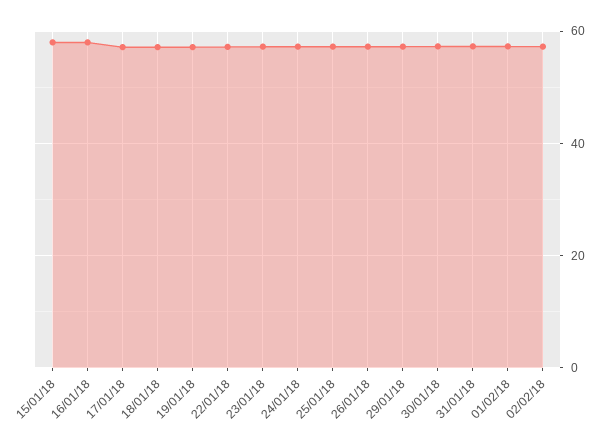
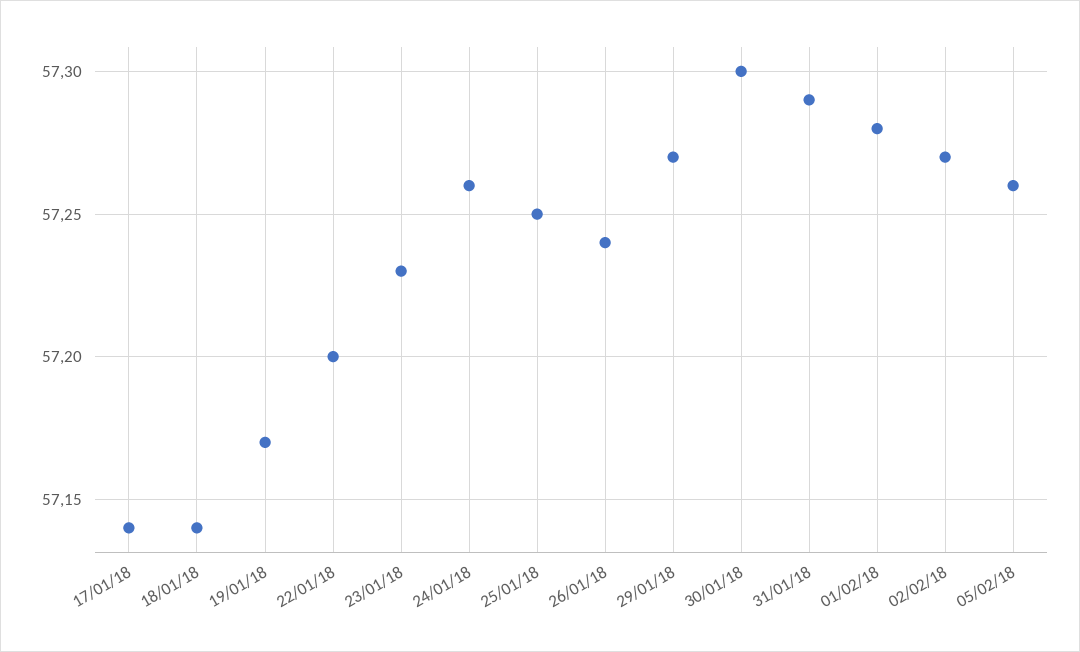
15/01/18: 58 -> none
16/01/18: 58 -> none
05/02/18: none -> 57.26

